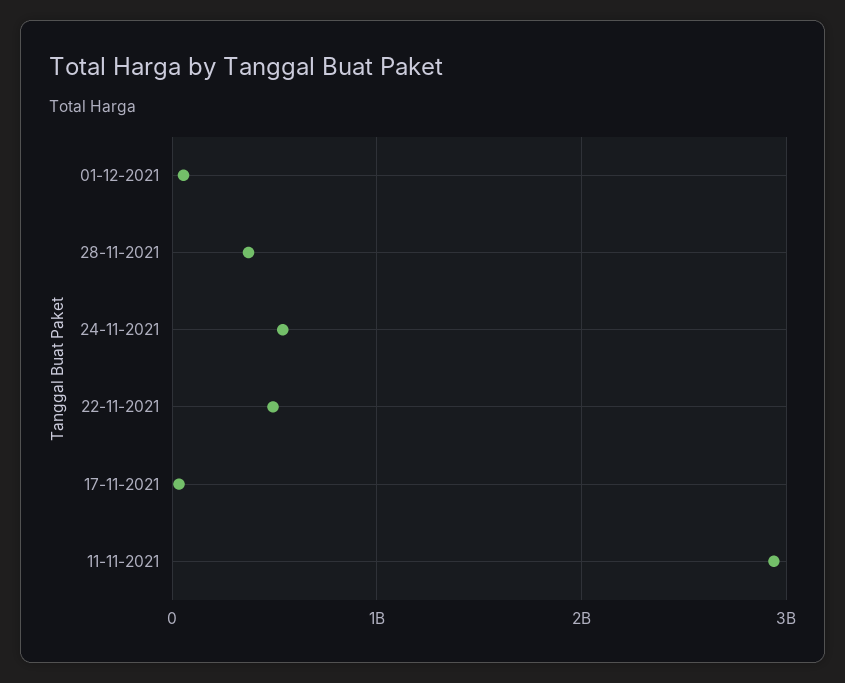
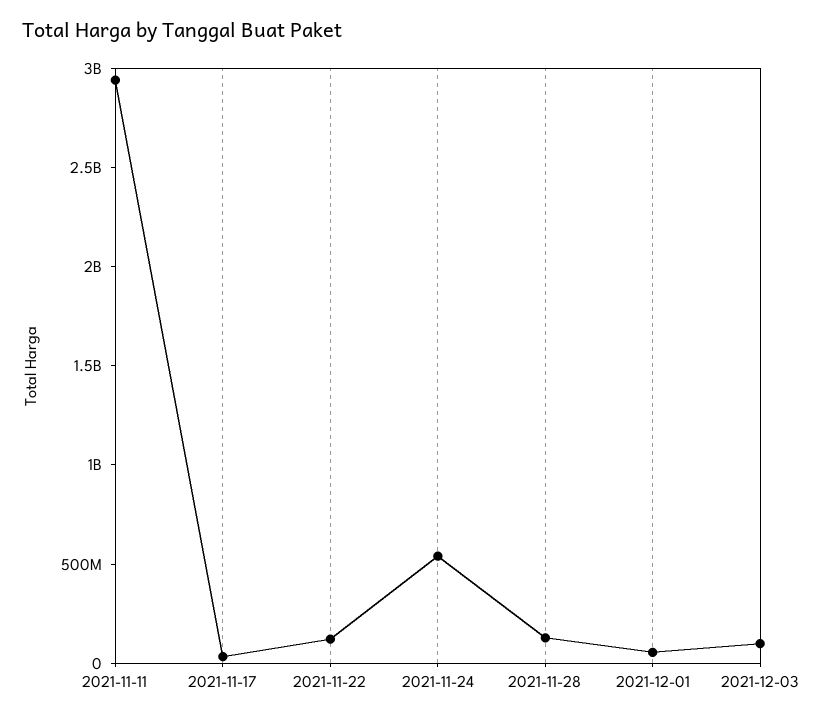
28-11-2021: 400000000 -> 100000000
22-11-2021: 500000000 -> 100000000
2021-12-03: none -> 100000000

